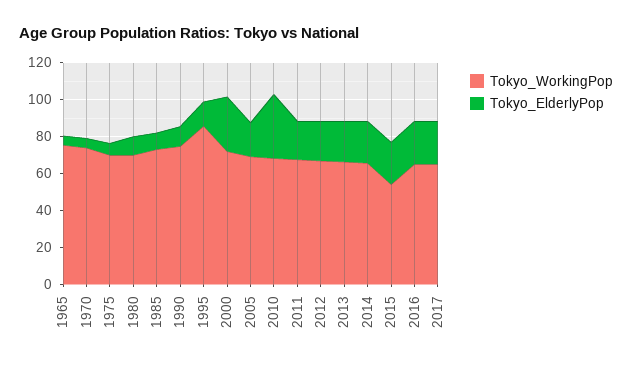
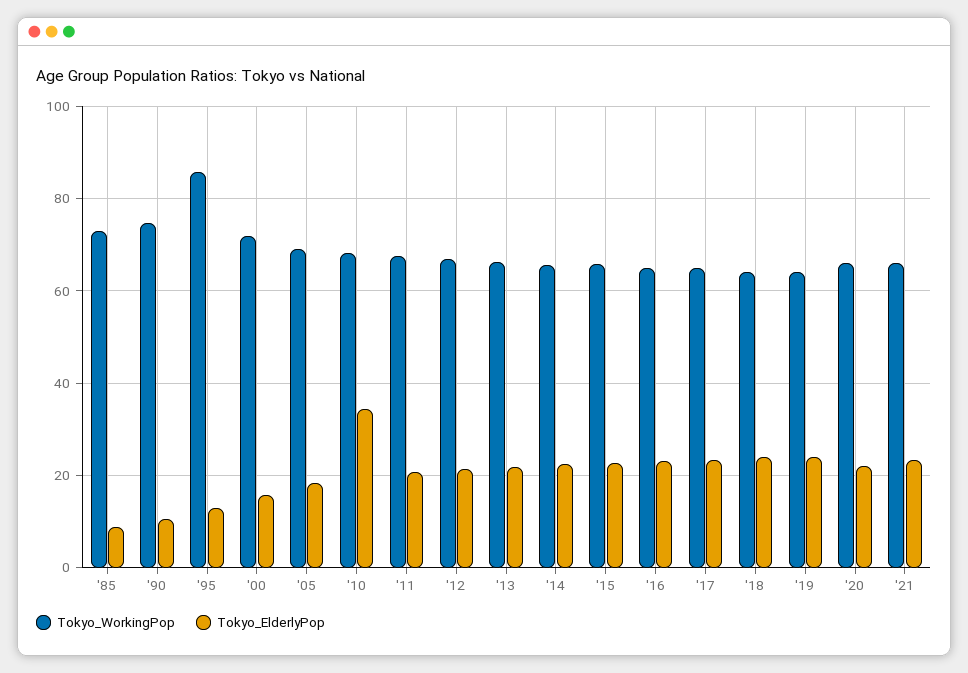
Tokyo_WorkingPop, 1965: 75 -> none
Tokyo_ElderlyPop, 1965: 5 -> none
Tokyo_WorkingPop, 1970: 75 -> none
Tokyo_ElderlyPop, 1970: 5 -> none
Tokyo_WorkingPop, 1975: 70 -> none
Tokyo_ElderlyPop, 1975: 5 -> none
Tokyo_WorkingPop, 1980: 70 -> none
Tokyo_ElderlyPop, 1980: 10 -> none
Tokyo_ElderlyPop, 2000: 30 -> 16
Tokyo_WorkingPop, 2015: 55 -> 66
Tokyo_WorkingPop, '18: none -> 64
Tokyo_ElderlyPop, '18: none -> 24
Tokyo_WorkingPop, '19: none -> 64
Tokyo_ElderlyPop, '19: none -> 24
Tokyo_WorkingPop, '20: none -> 66
Tokyo_ElderlyPop, '20: none -> 22
Tokyo_WorkingPop, '21: none -> 66
Tokyo_ElderlyPop, '21: none -> 24

